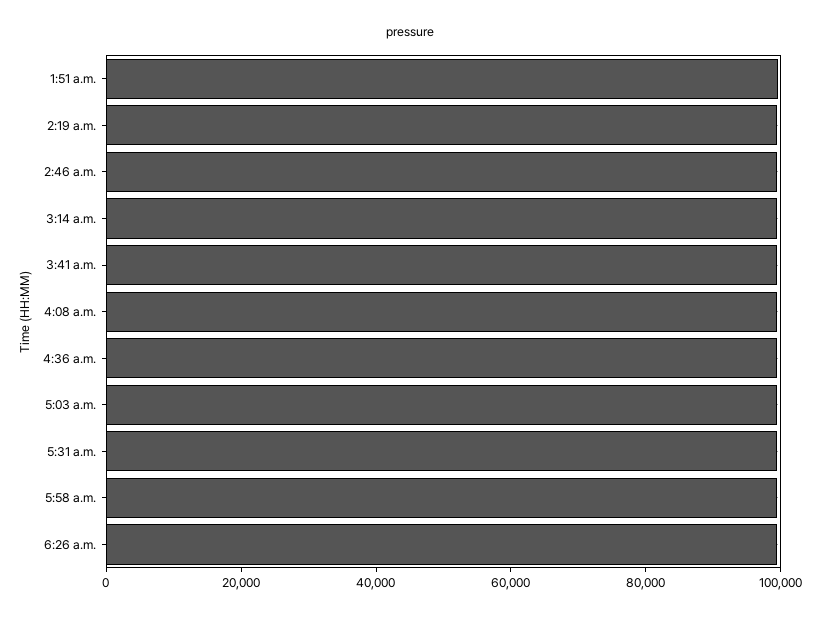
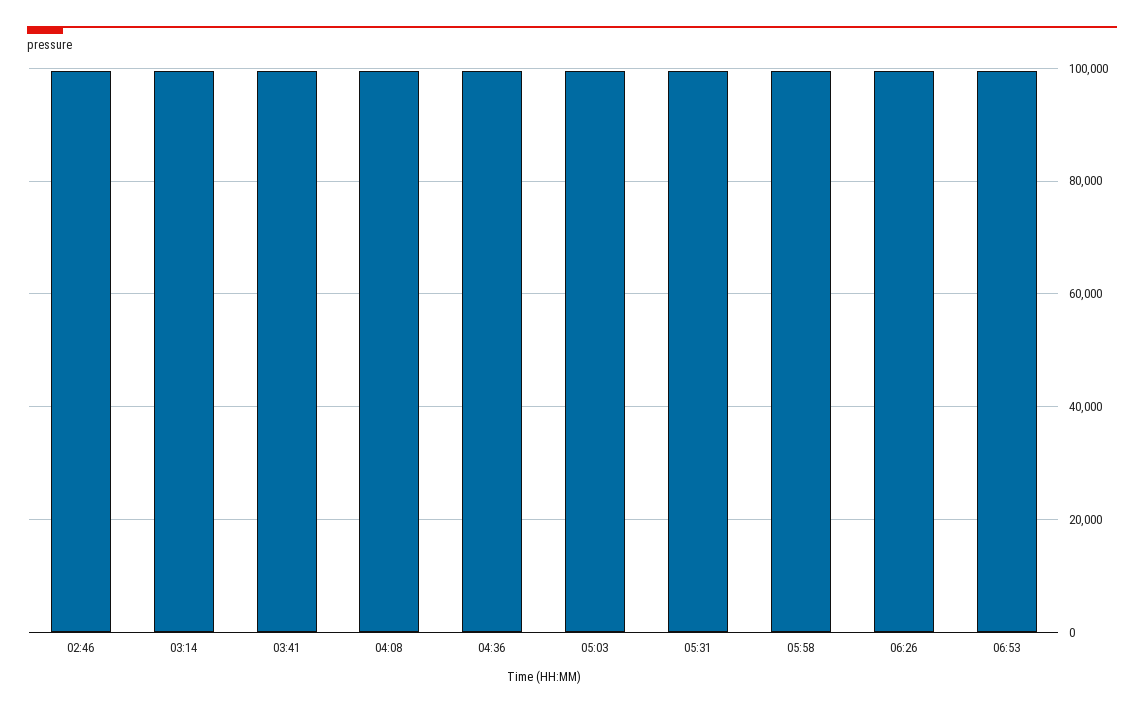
1:51 a.m.: 100000 -> none
2:19 a.m.: 100000 -> none
06:53: none -> 100000

